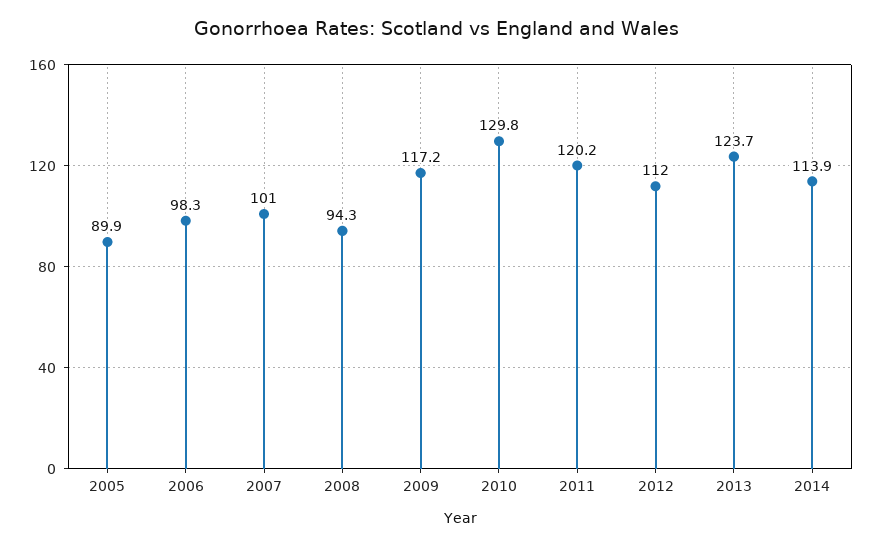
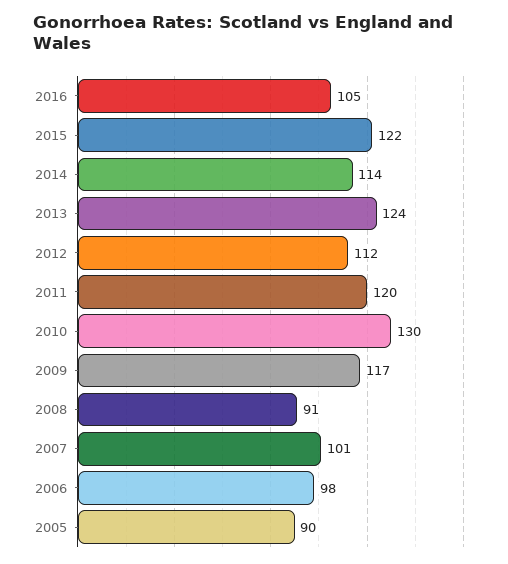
2008: 94.3 -> 91
2016: none -> 105
2015: none -> 122

